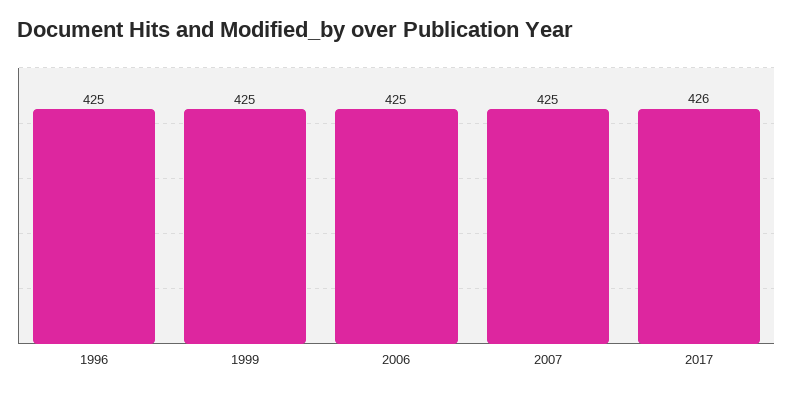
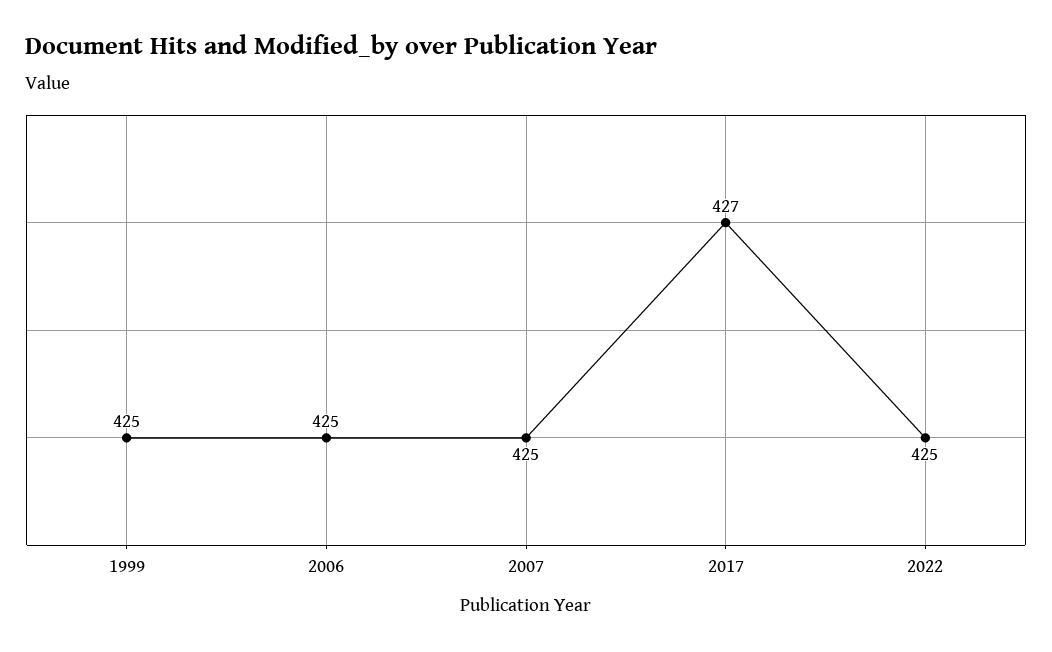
1996: 425 -> none
2017: 426 -> 427
2022: none -> 425

